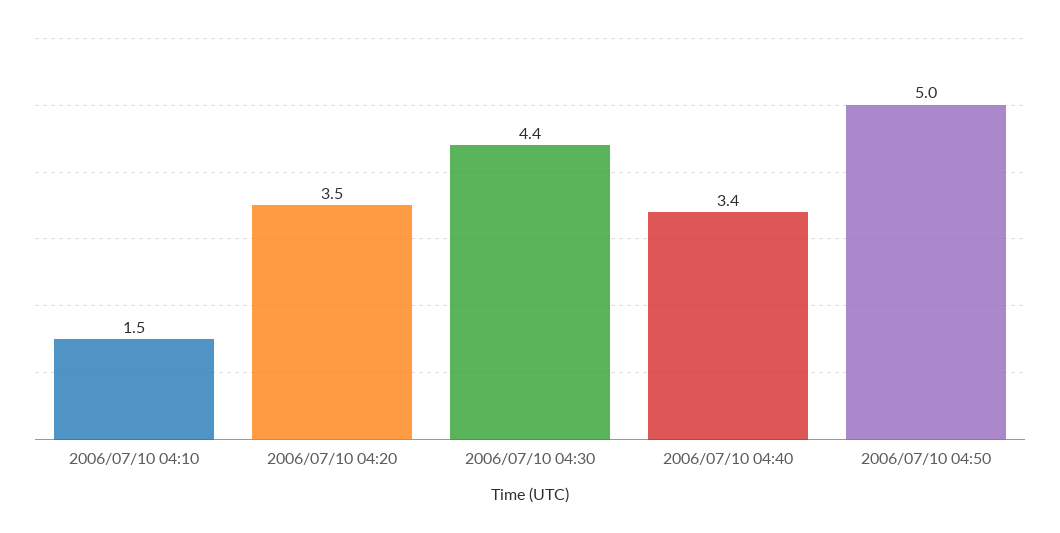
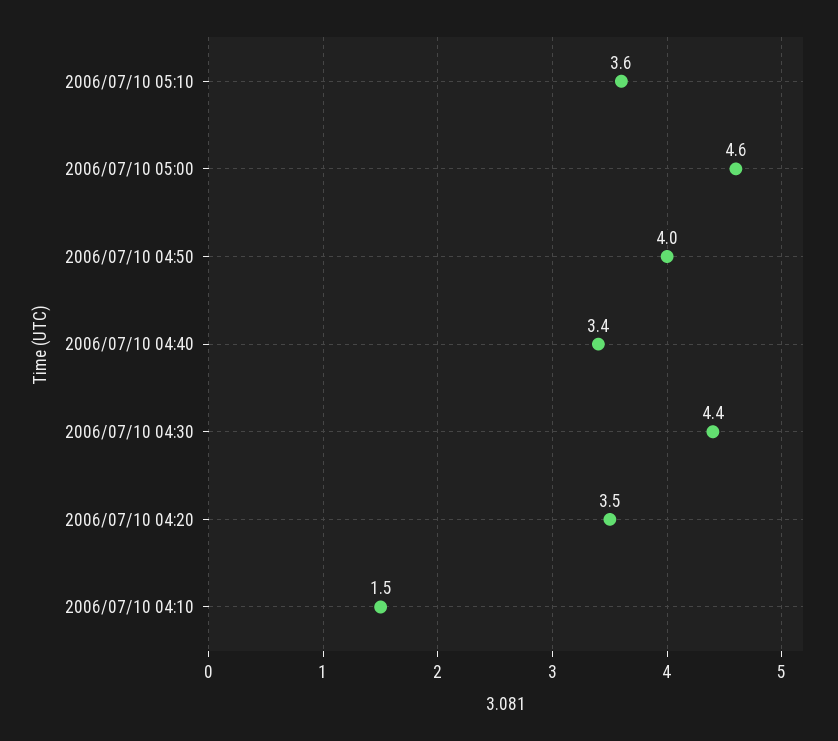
2006/07/10 04:50: 5 -> 4
2006/07/10 05:10: none -> 3.6
2006/07/10 05:00: none -> 4.6

